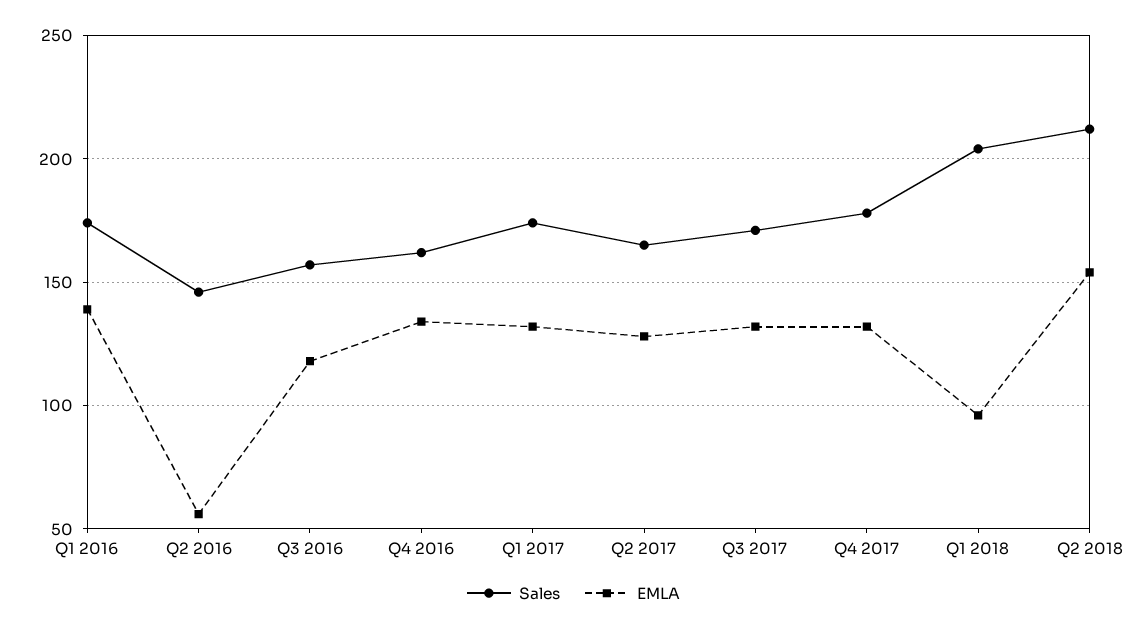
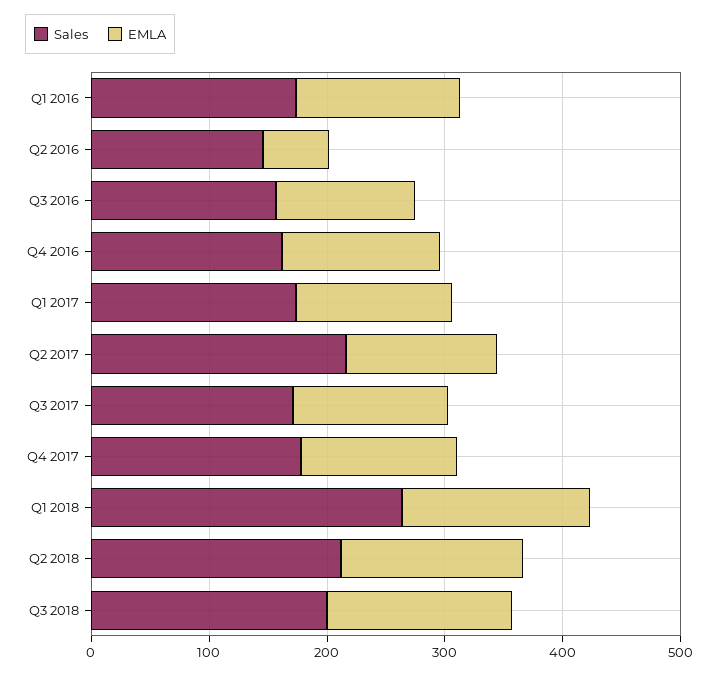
Sales, Q2 2017: 165 -> 220
Sales, Q1 2018: 205 -> 260
EMLA, Q1 2018: 95 -> 160
Sales, Q3 2018: none -> 200
EMLA, Q3 2018: none -> 160

